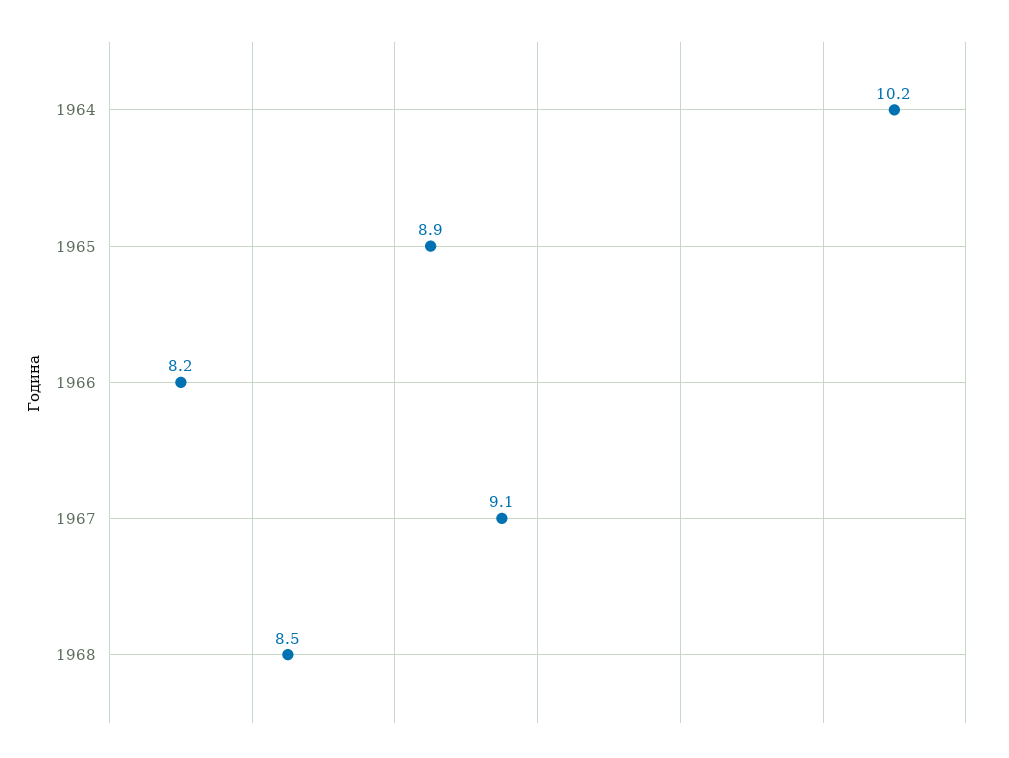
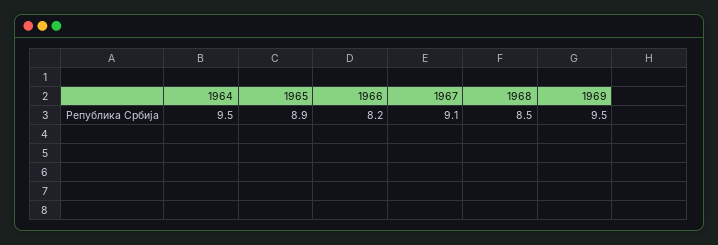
1964: 10.2 -> 9.5
1969: none -> 9.5

